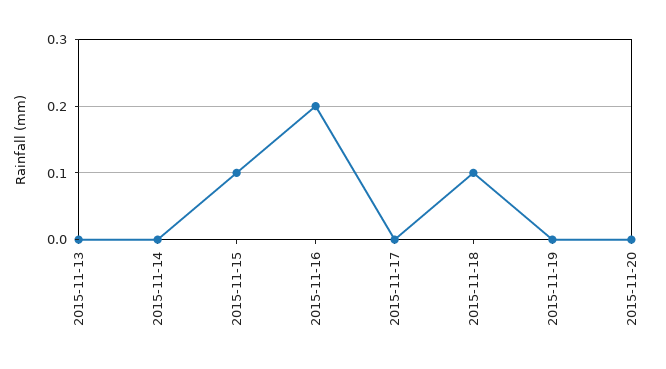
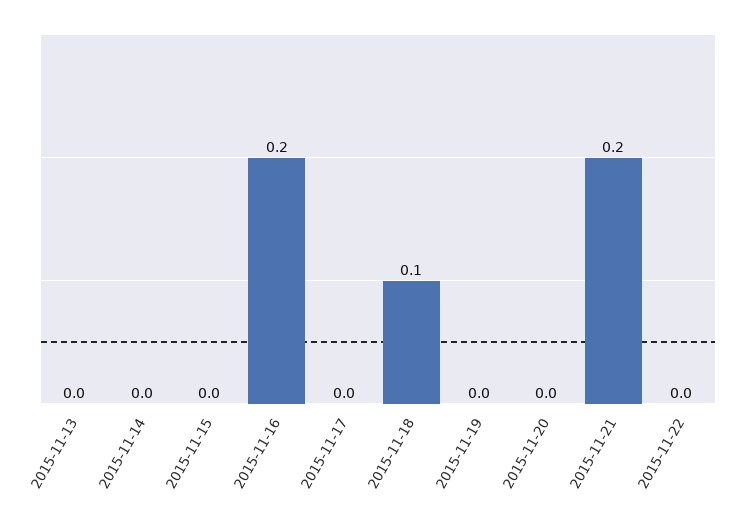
2015-11-15: 0.1 -> 0
2015-11-21: none -> 0.2
2015-11-22: none -> 0

